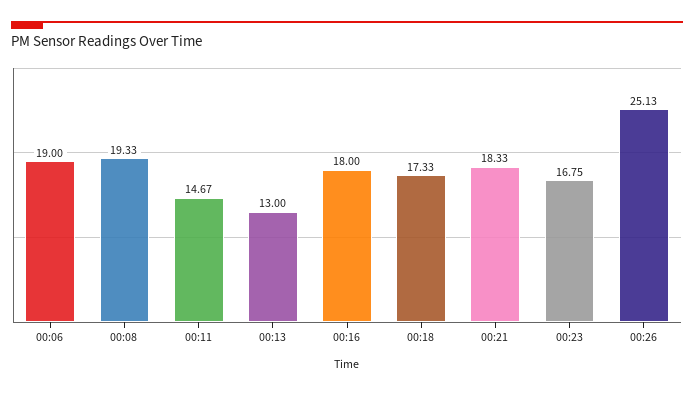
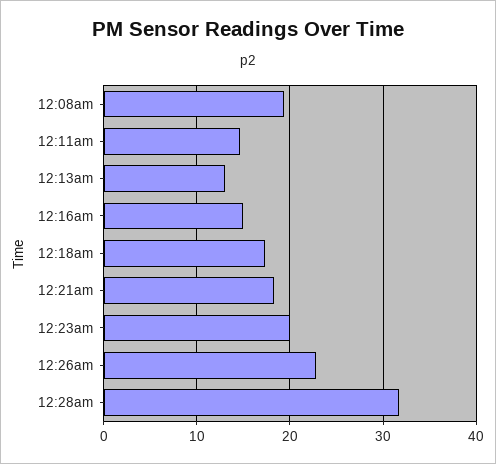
00:06: 19 -> none
00:16: 18 -> 15
00:23: 16.75 -> 20
00:26: 25.13 -> 23
12:28am: none -> 32

